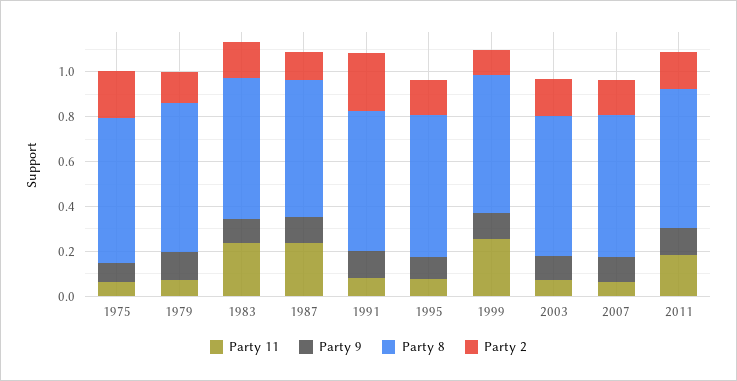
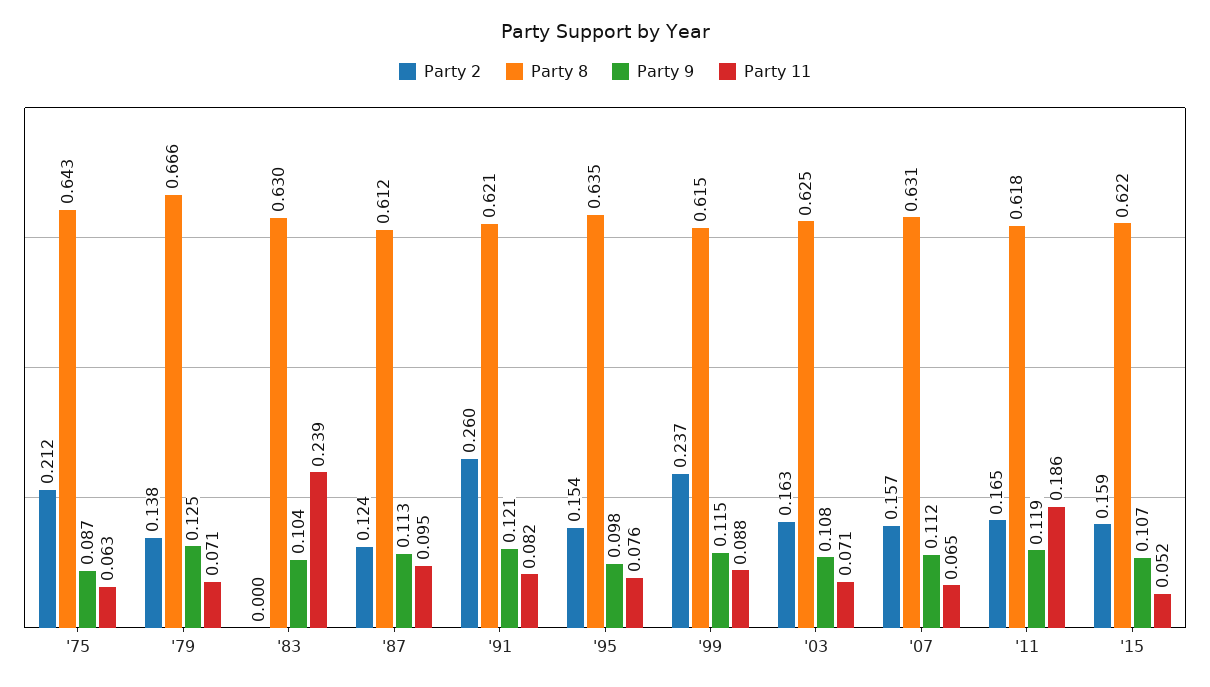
Party 2, 1983: 0.15 -> 0
Party 11, 1987: 0.25 -> 0.095
Party 11, 1999: 0.25 -> 0.088
Party 2, 1999: 0.1 -> 0.237
Party 2, '15: none -> 0.159
Party 8, '15: none -> 0.622
Party 9, '15: none -> 0.107
Party 11, '15: none -> 0.052

